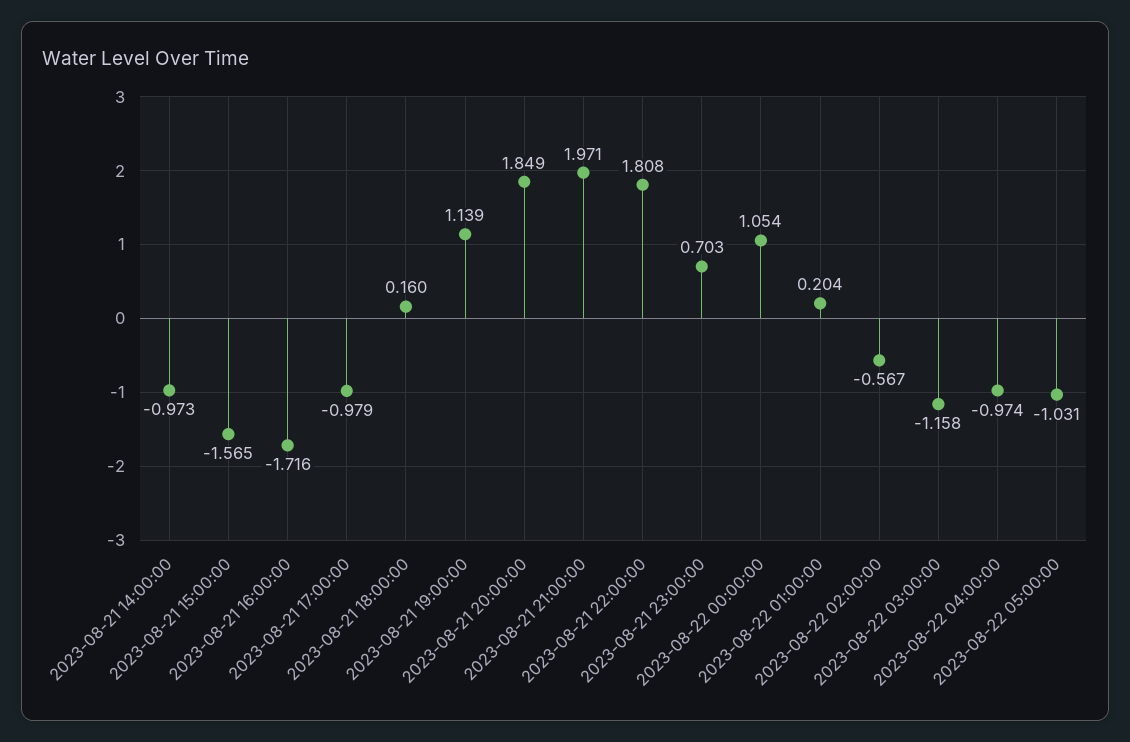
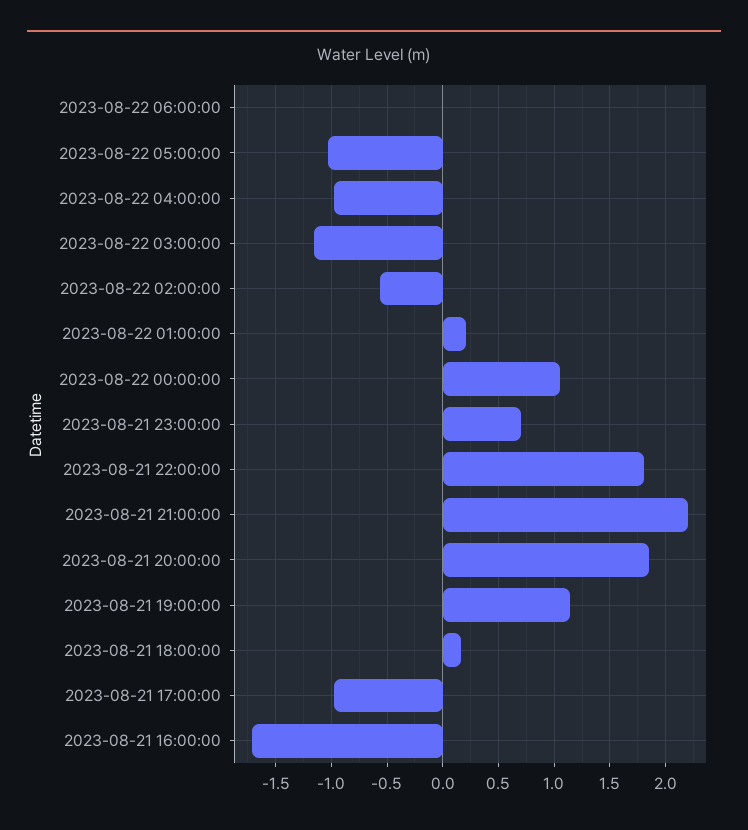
2023-08-21 14:00:00: -0.973 -> none
2023-08-21 15:00:00: -1.565 -> none
2023-08-21 21:00:00: 1.971 -> 2.2
2023-08-22 06:00:00: none -> 0

